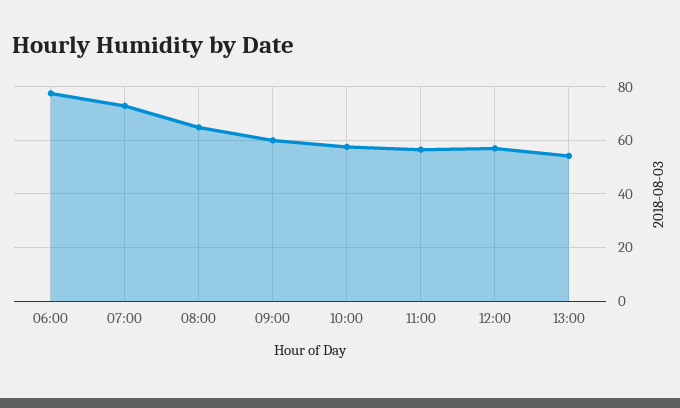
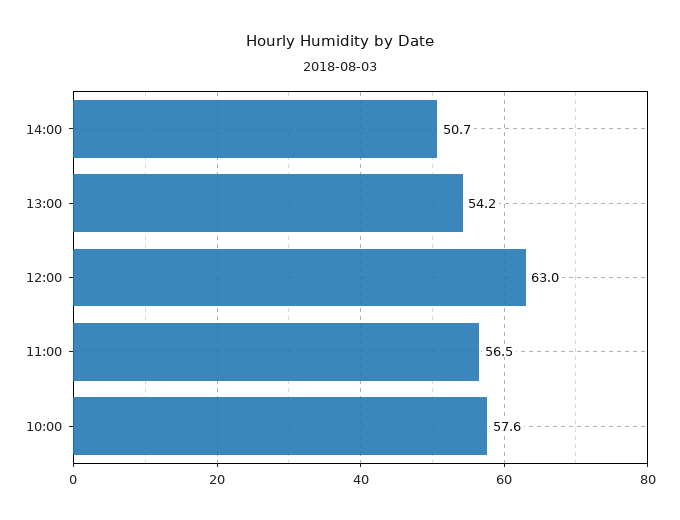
06:00: 77.5 -> none
07:00: 72.5 -> none
08:00: 65 -> none
09:00: 60 -> none
12:00: 57.5 -> 63
14:00: none -> 50.7

